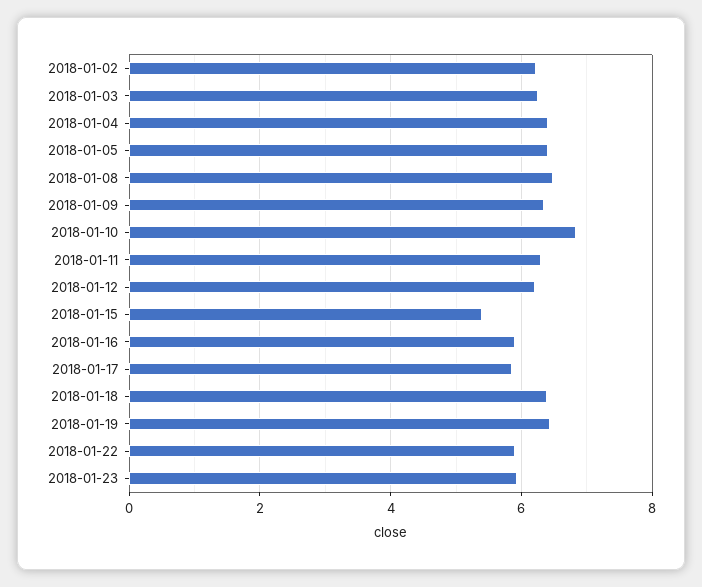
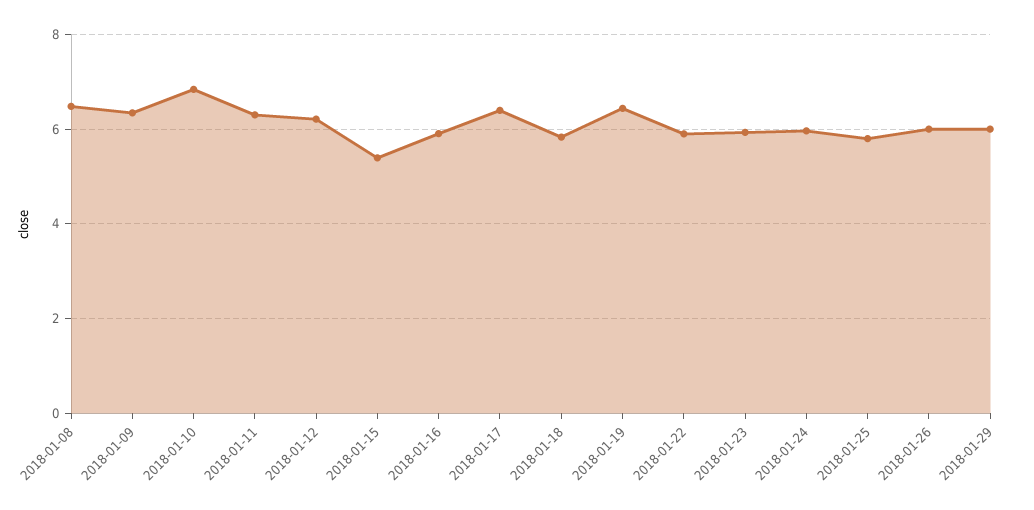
2018-01-02: 6.2 -> none
2018-01-03: 6.2 -> none
2018-01-04: 6.4 -> none
2018-01-05: 6.4 -> none
2018-01-17: 5.8 -> 6.4
2018-01-18: 6.4 -> 5.8
2018-01-24: none -> 6
2018-01-25: none -> 5.8
2018-01-26: none -> 6
2018-01-29: none -> 6

